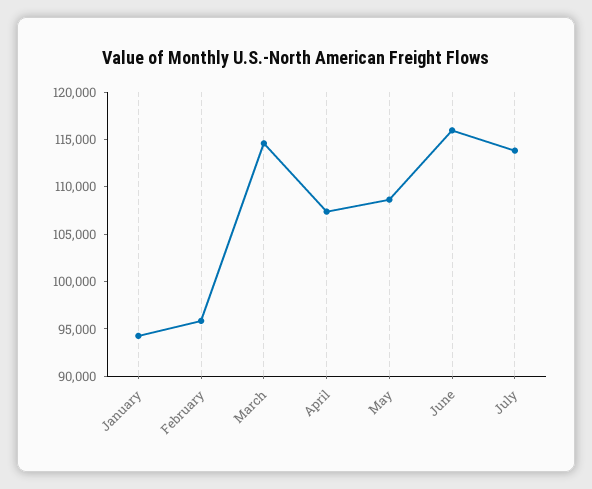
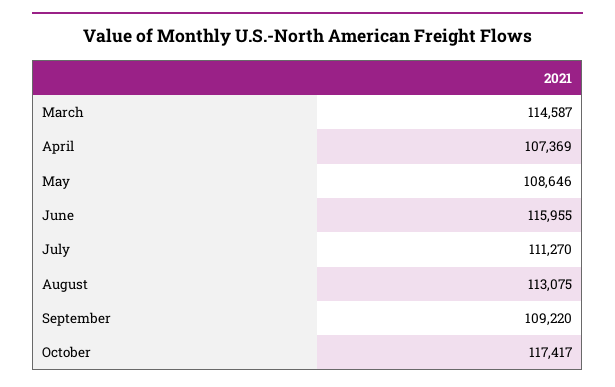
January: 94000 -> none
February: 96000 -> none
July: 114000 -> 111270
August: none -> 113075
September: none -> 109220
October: none -> 117417

